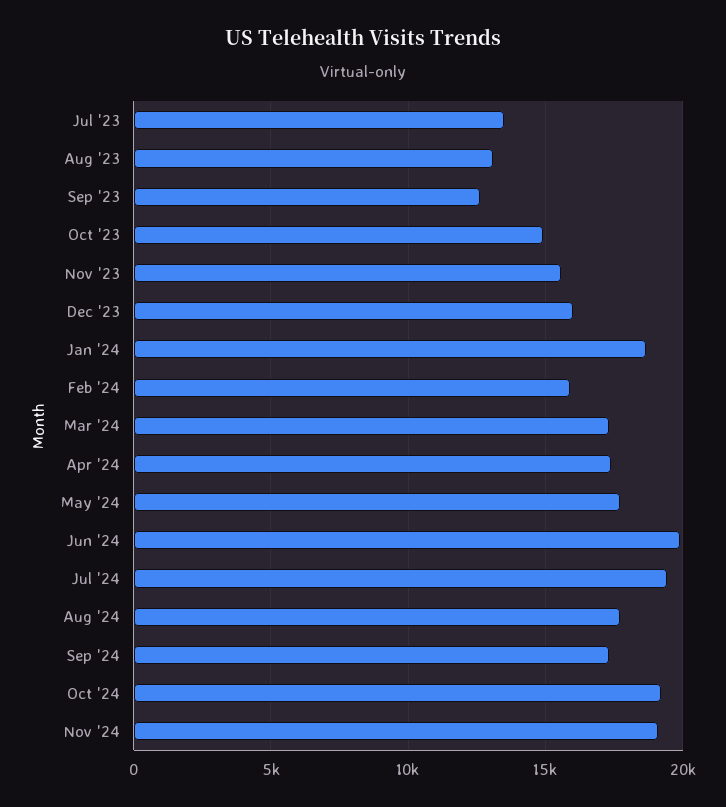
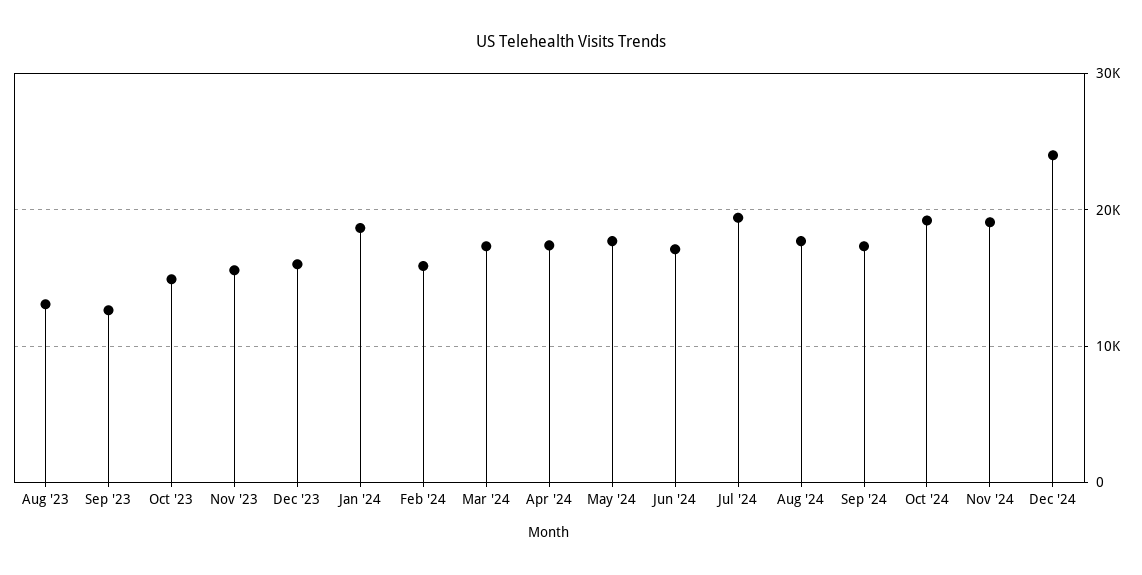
Jul '23: 13500 -> none
Jun '24: 20000 -> 17000
Dec '24: none -> 24000

